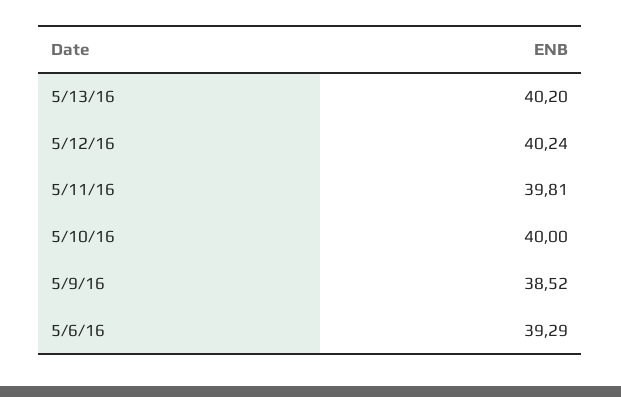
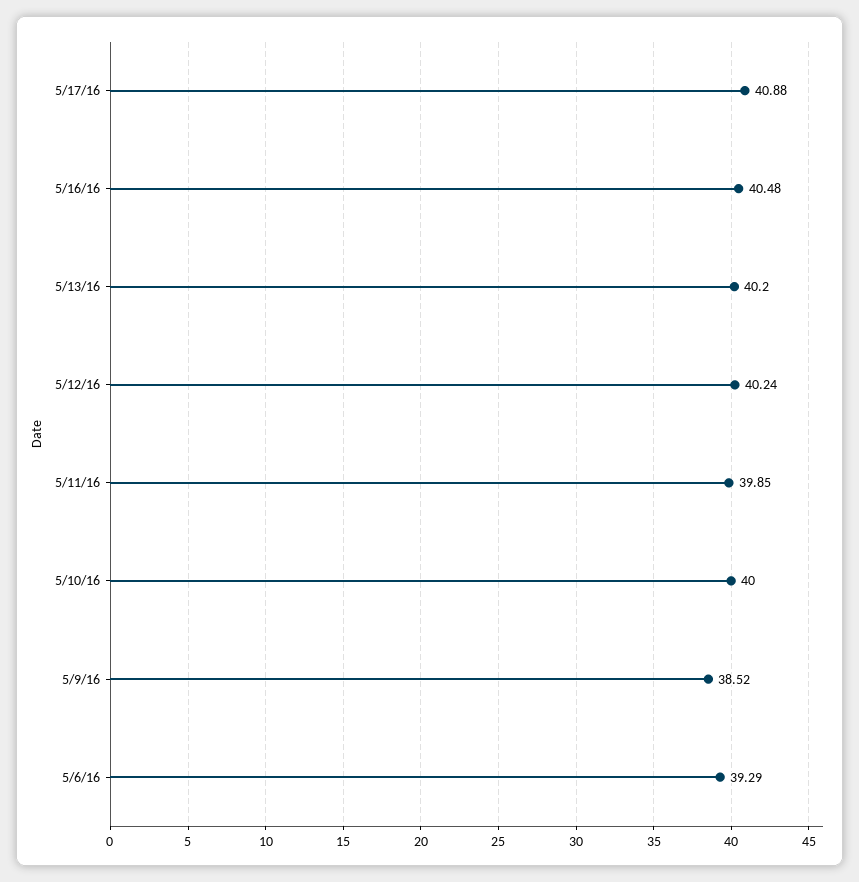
5/11/16: 39.81 -> 39.85
5/17/16: none -> 40.88
5/16/16: none -> 40.48

